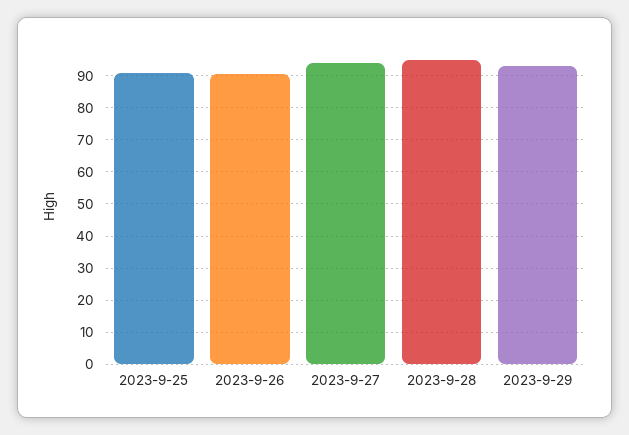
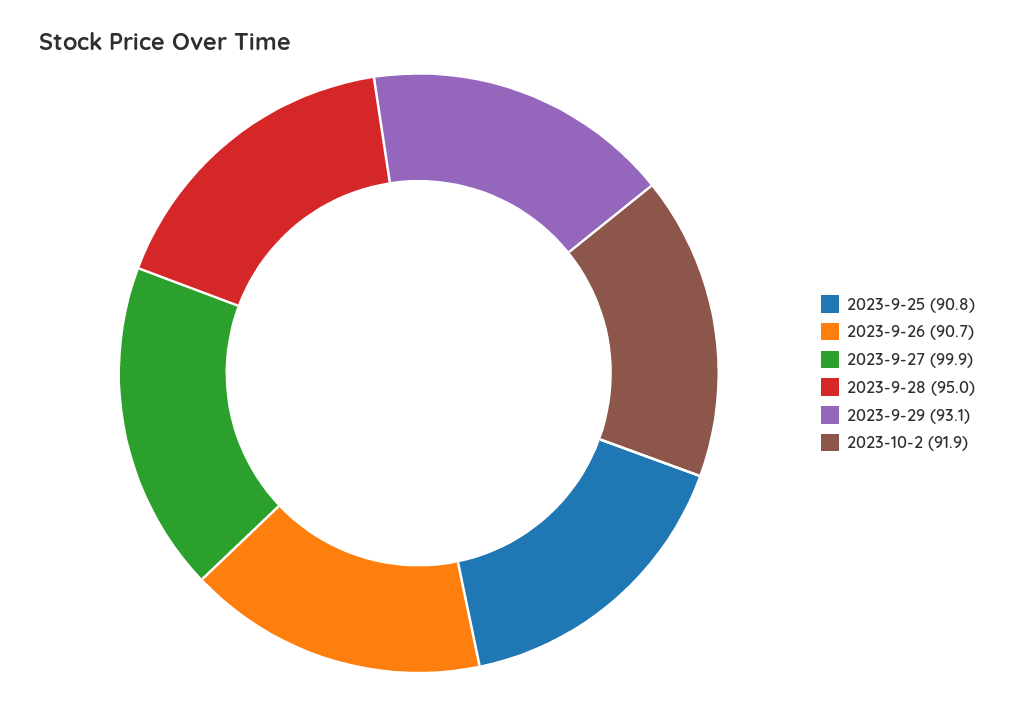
2023-9-27: 94 -> 99.9
2023-10-2: none -> 91.9

